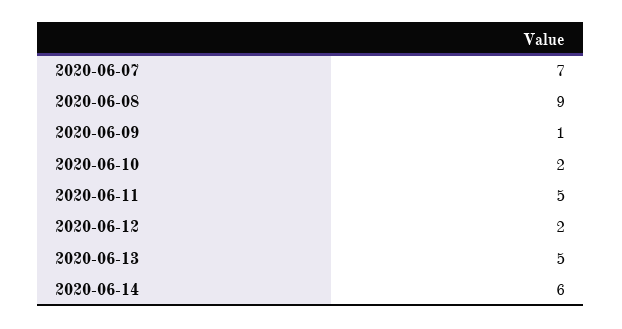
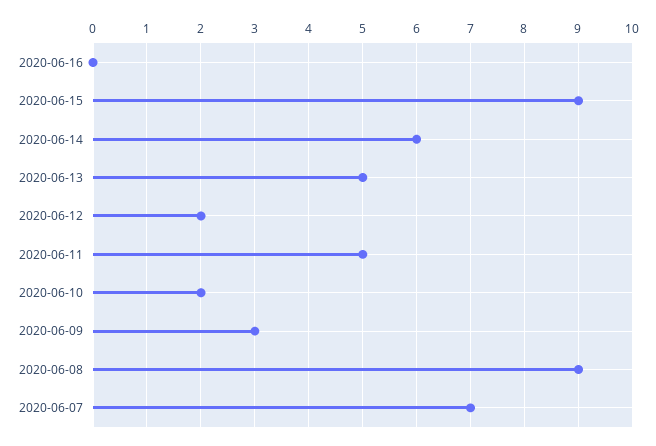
2020-06-09: 1 -> 3
2020-06-16: none -> 0
2020-06-15: none -> 9

